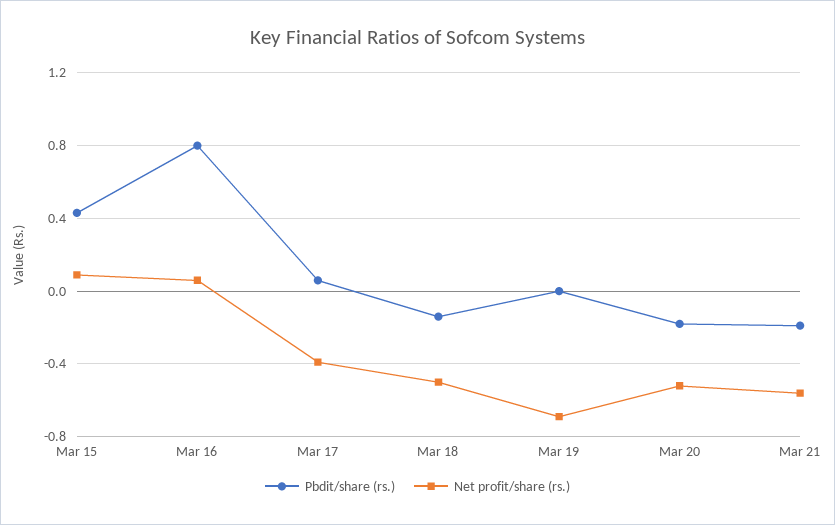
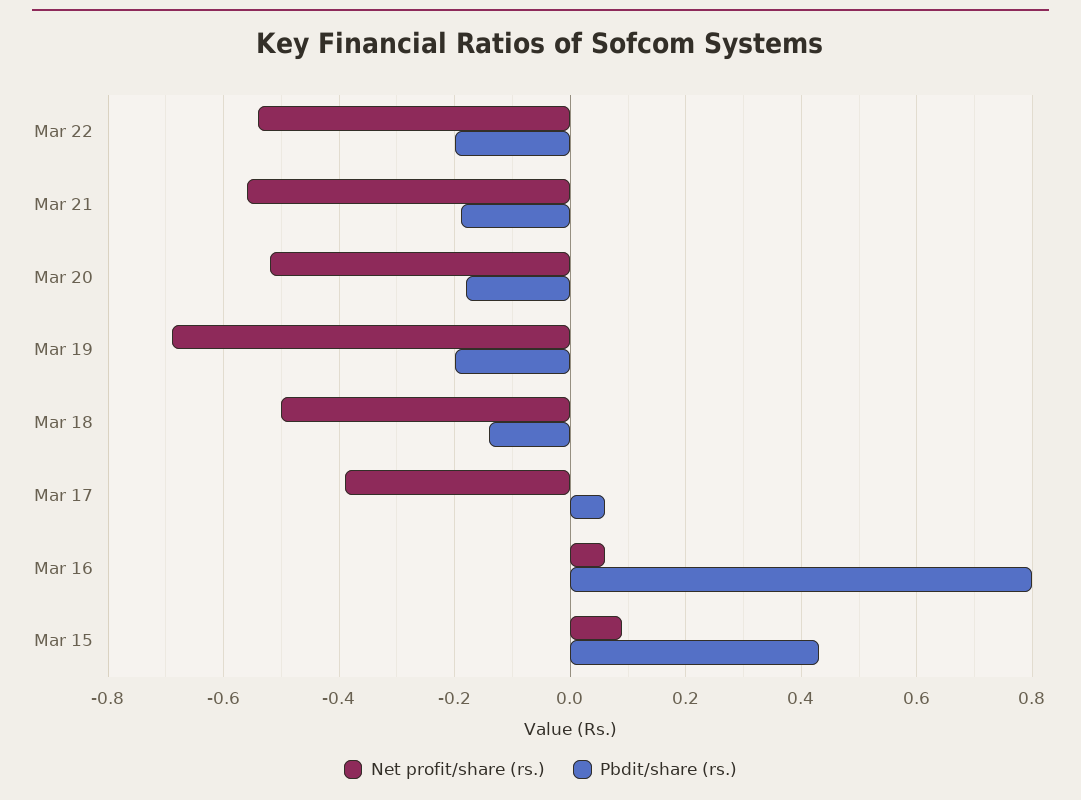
Pbdit/share (rs.), Mar 19: 0 -> -0.2
Net profit/share (rs.), Mar 22: none -> -0.55
Pbdit/share (rs.), Mar 22: none -> -0.2

